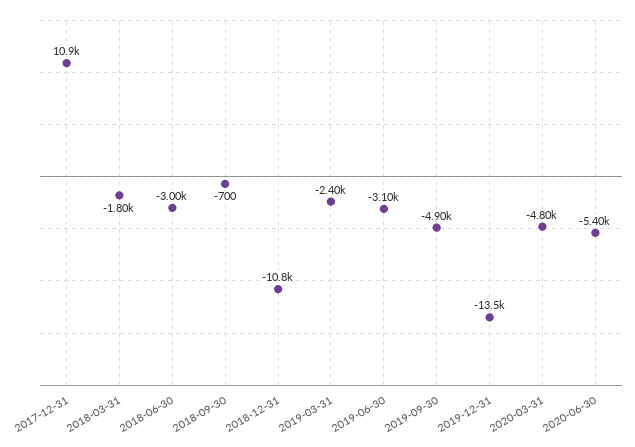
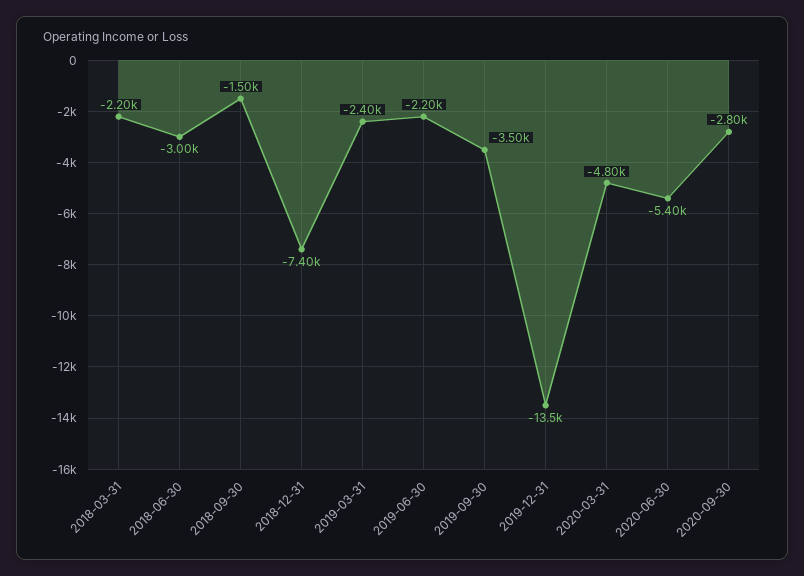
2017-12-31: 10900 -> none
2018-03-31: -1800 -> -2200
2018-09-30: -700 -> -1500
2018-12-31: -10800 -> -7400
2019-06-30: -3100 -> -2200
2019-09-30: -4900 -> -3500
2020-09-30: none -> -2800

